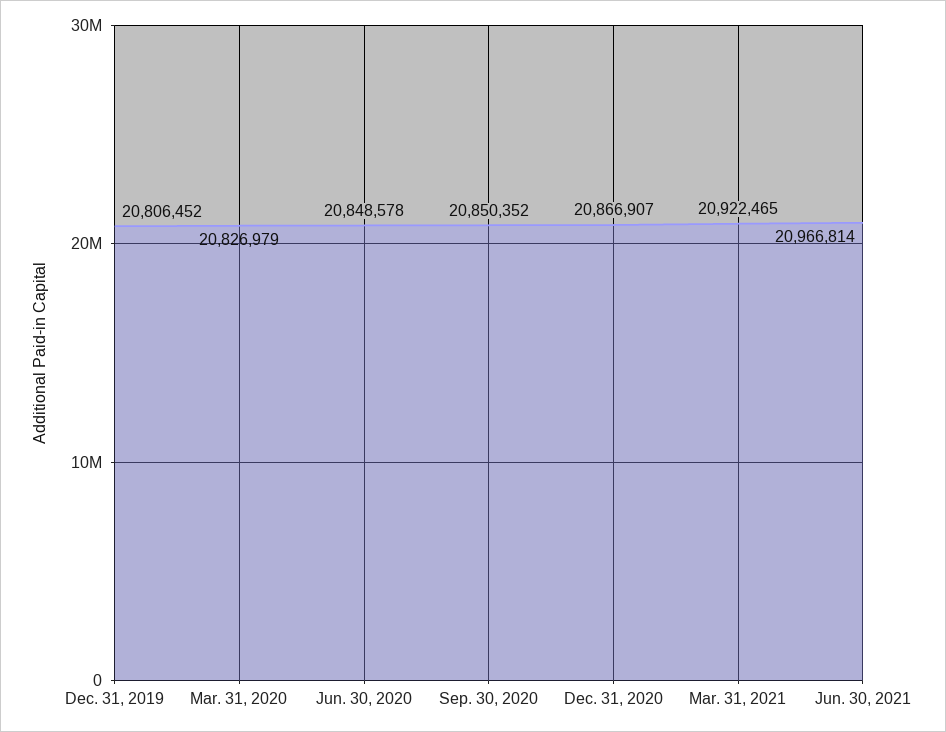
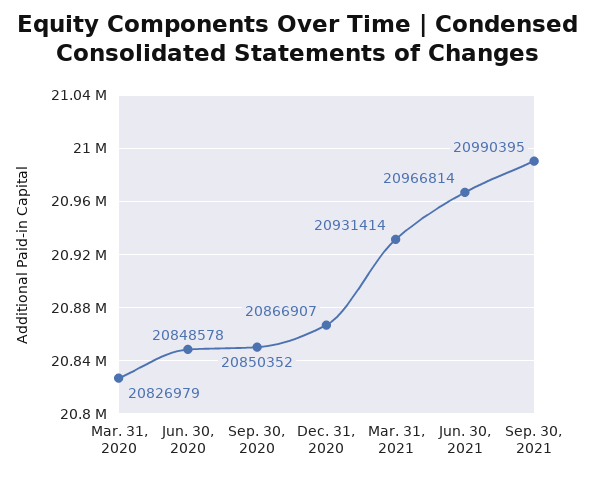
Dec. 31, 2019: 20806452 -> none
Mar. 31, 2021: 20922465 -> 20931414
Sep. 30, 2021: none -> 20990395

